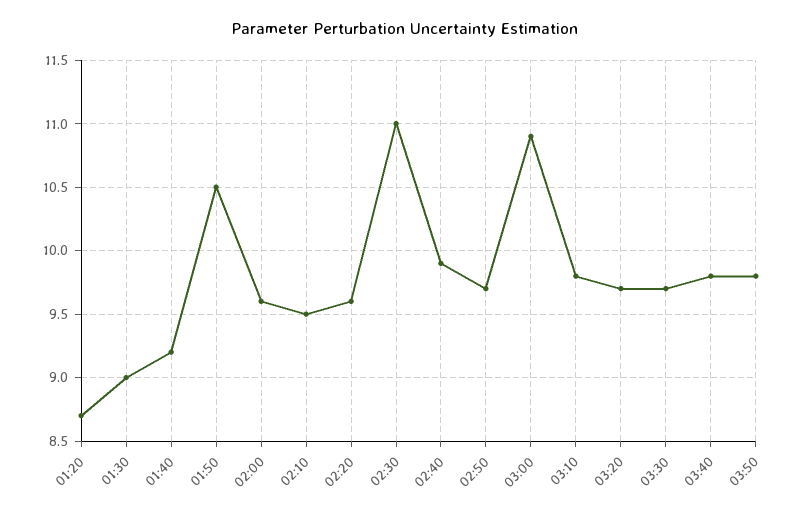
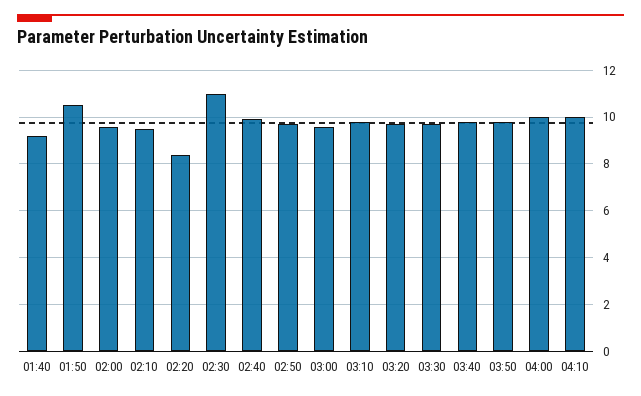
01:20: 8.7 -> none
01:30: 9 -> none
02:20: 9.6 -> 8.5
03:00: 10.9 -> 9.5
04:00: none -> 10
04:10: none -> 10

